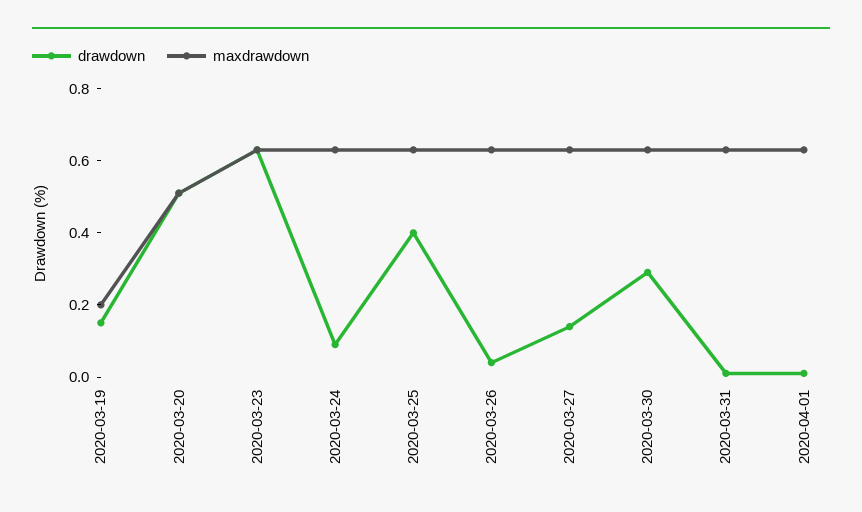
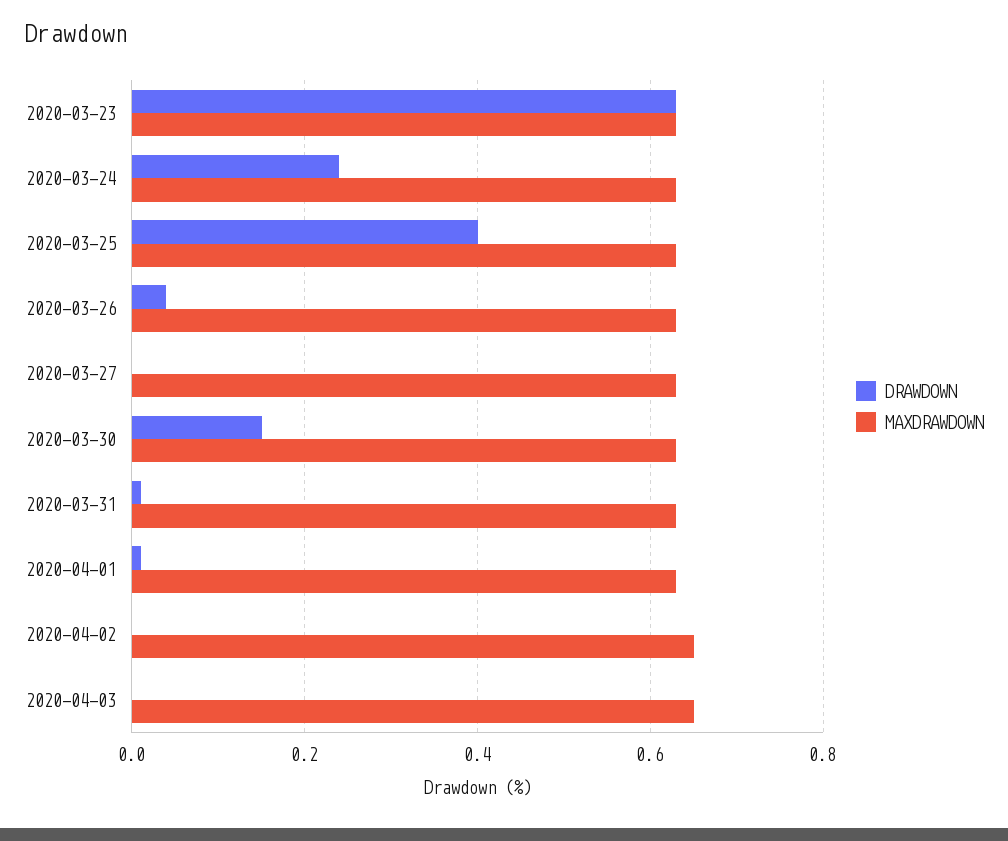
drawdown, 2020-03-19: 0.15 -> none
maxdrawdown, 2020-03-19: 0.2 -> none
drawdown, 2020-03-20: 0.5 -> none
maxdrawdown, 2020-03-20: 0.5 -> none
drawdown, 2020-03-24: 0.1 -> 0.25
drawdown, 2020-03-27: 0.15 -> 0
drawdown, 2020-03-30: 0.3 -> 0.15
drawdown, 2020-04-02: none -> 0
maxdrawdown, 2020-04-02: none -> 0.65
drawdown, 2020-04-03: none -> 0
maxdrawdown, 2020-04-03: none -> 0.65

